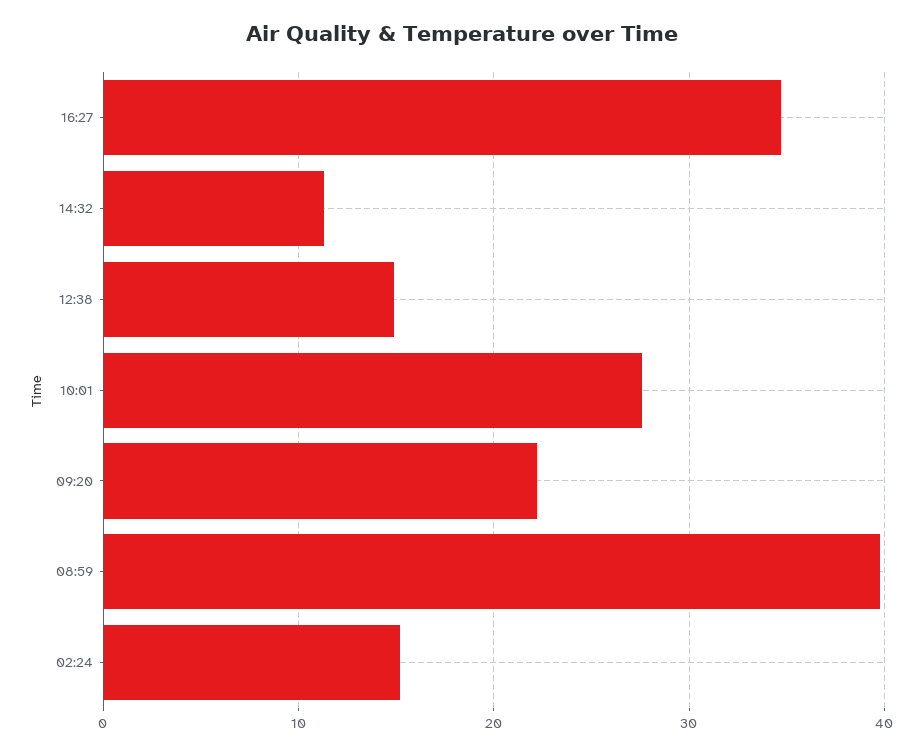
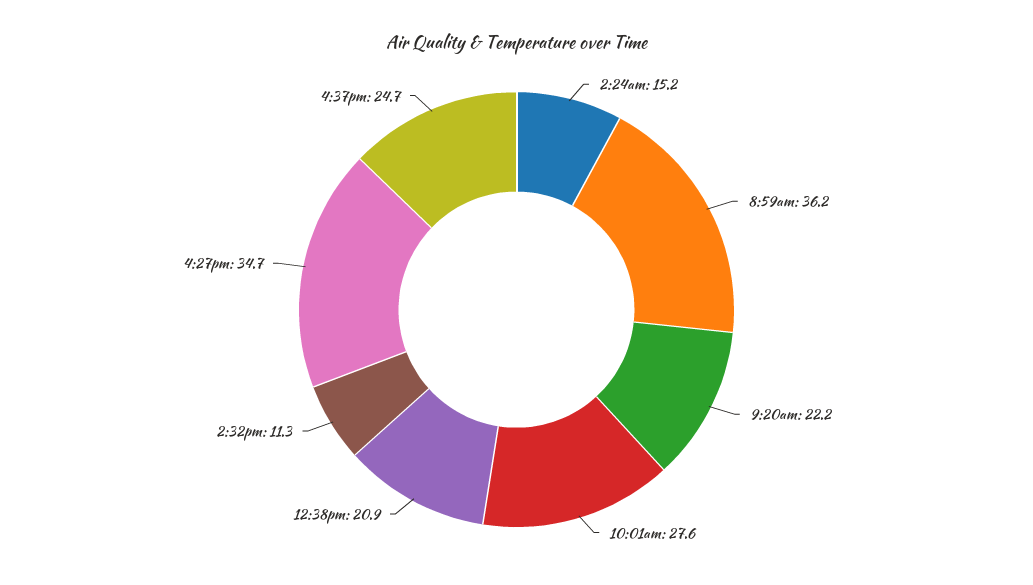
12:38: 15 -> 20.9
08:59: 40 -> 36.2
4:37pm: none -> 24.7

